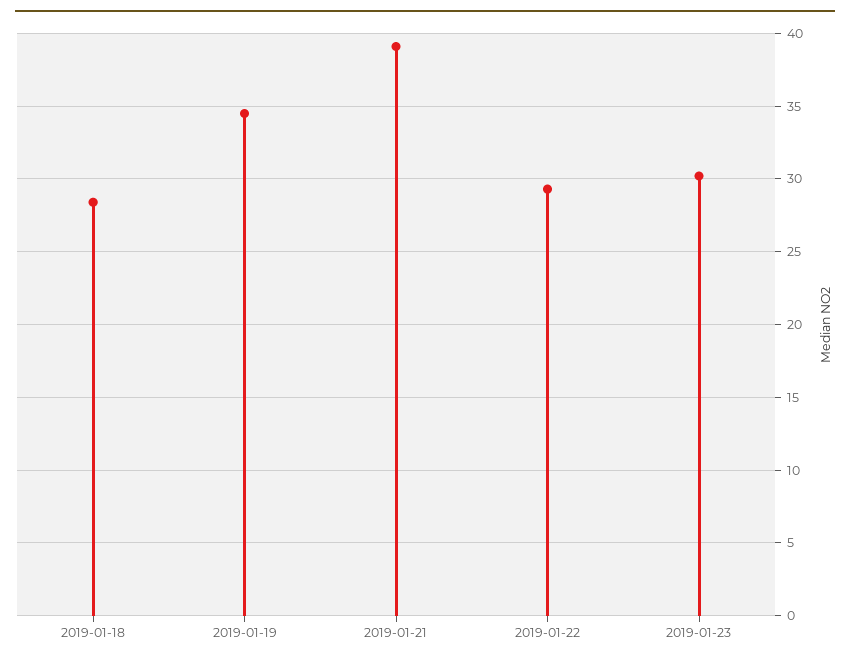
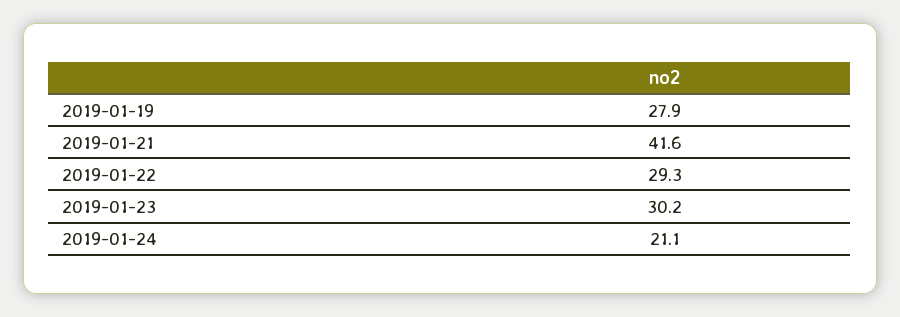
2019-01-18: 28.5 -> none
2019-01-19: 34.5 -> 27.9
2019-01-21: 39 -> 41.6
2019-01-24: none -> 21.1

